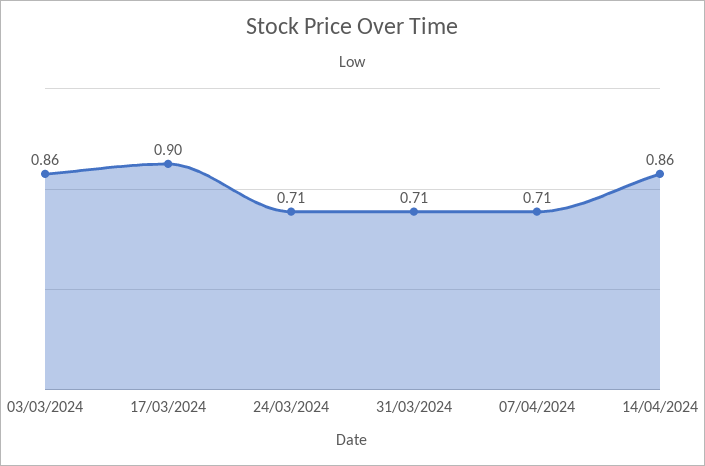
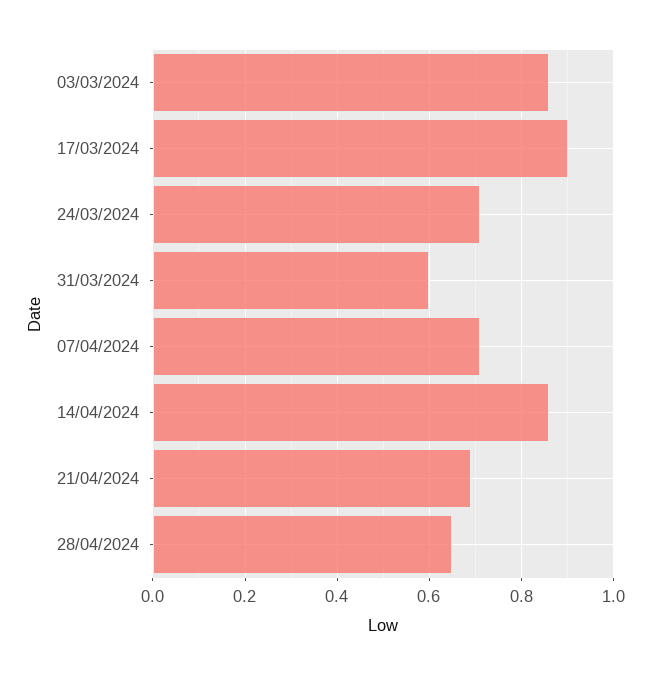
31/03/2024: 0.71 -> 0.6
21/04/2024: none -> 0.7
28/04/2024: none -> 0.65

